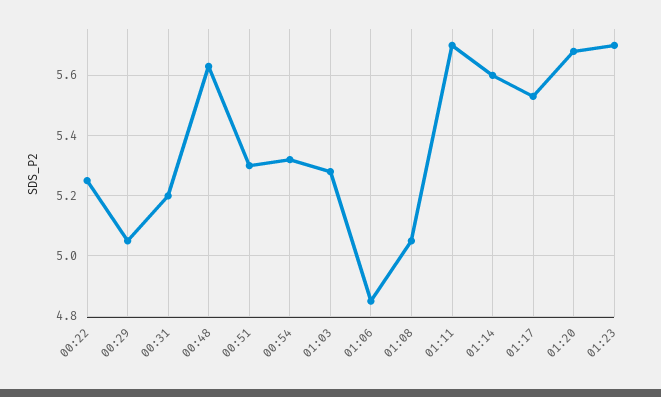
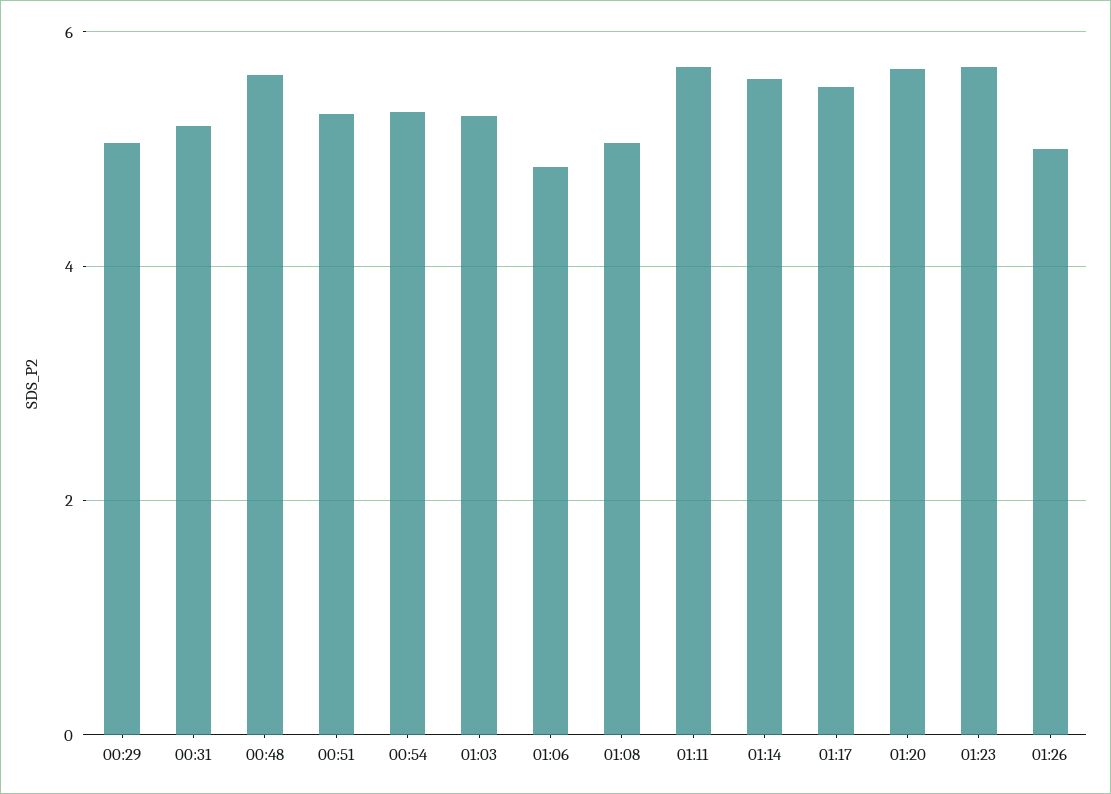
00:22: 5.25 -> none
01:26: none -> 5

